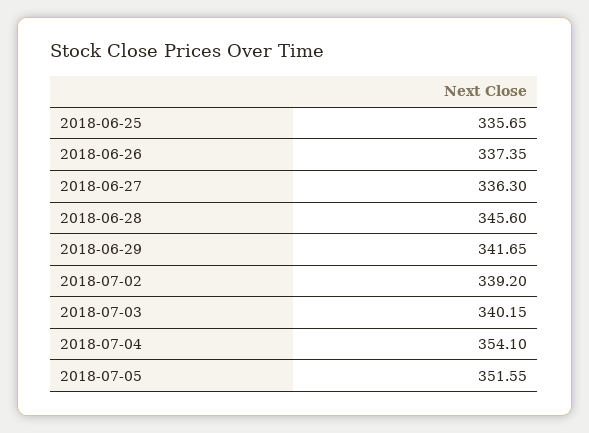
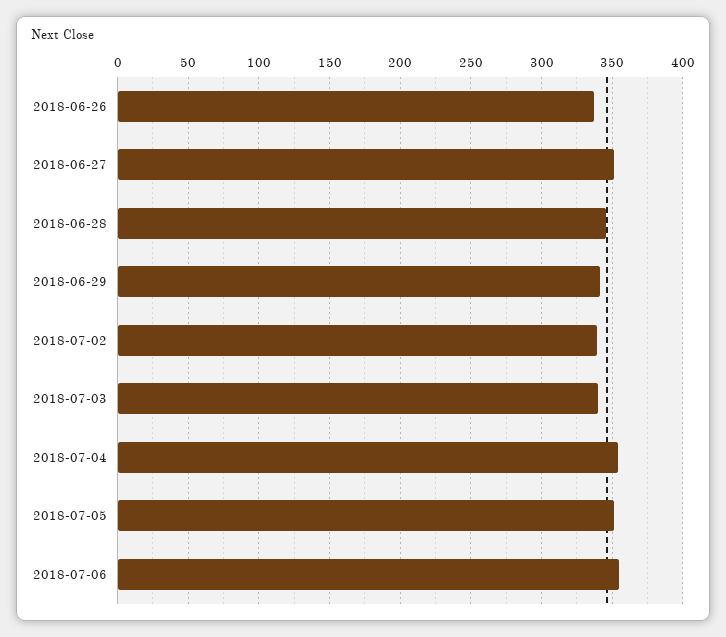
2018-06-25: 335.65 -> none
2018-06-27: 336.3 -> 350
2018-07-06: none -> 355

